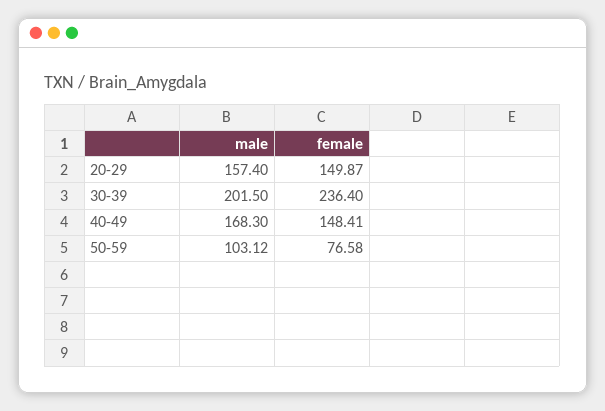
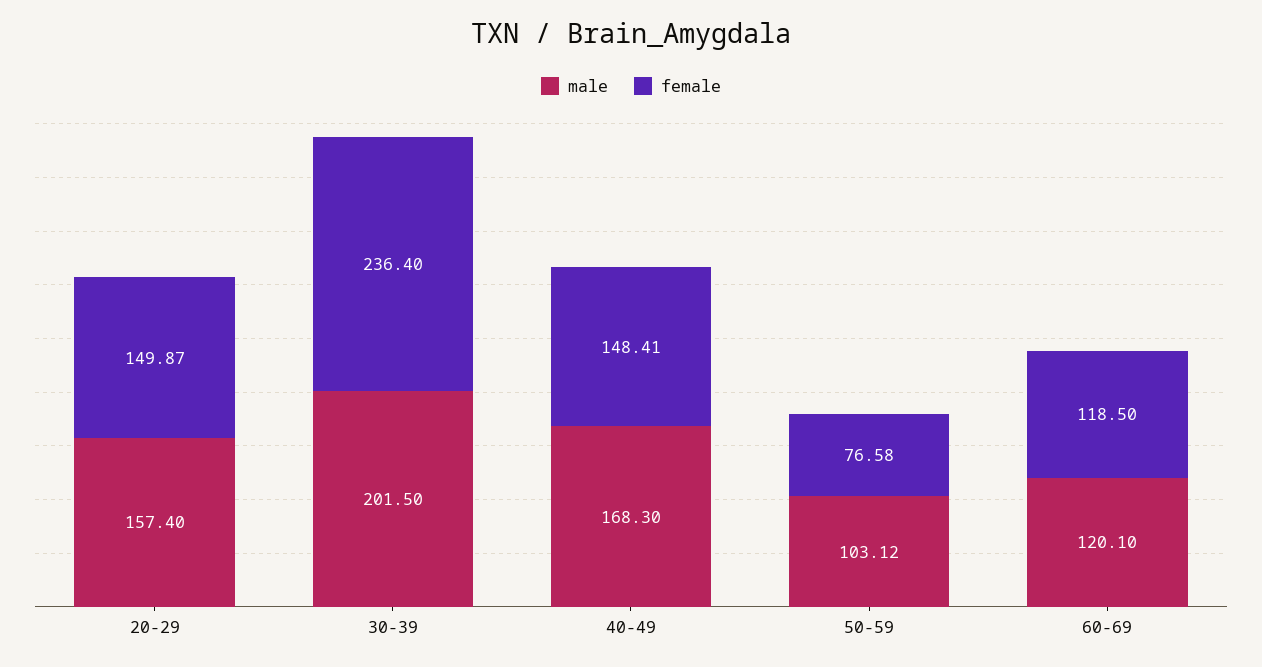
male, 60-69: none -> 120.1
female, 60-69: none -> 118.5

